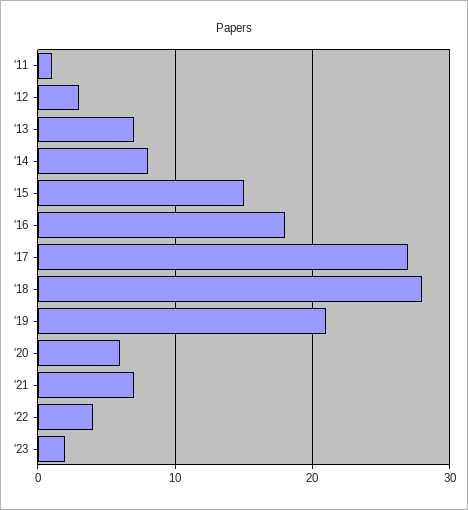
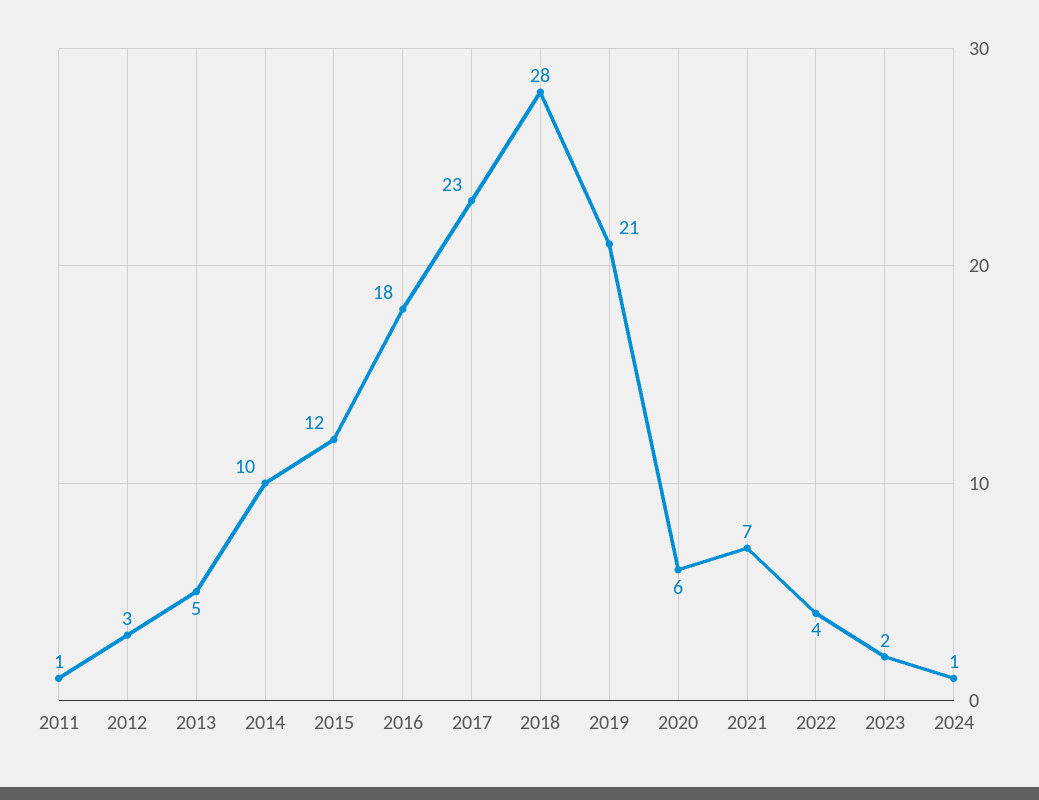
'13: 7 -> 5
'14: 8 -> 10
'15: 15 -> 12
'17: 27 -> 23
2024: none -> 1

